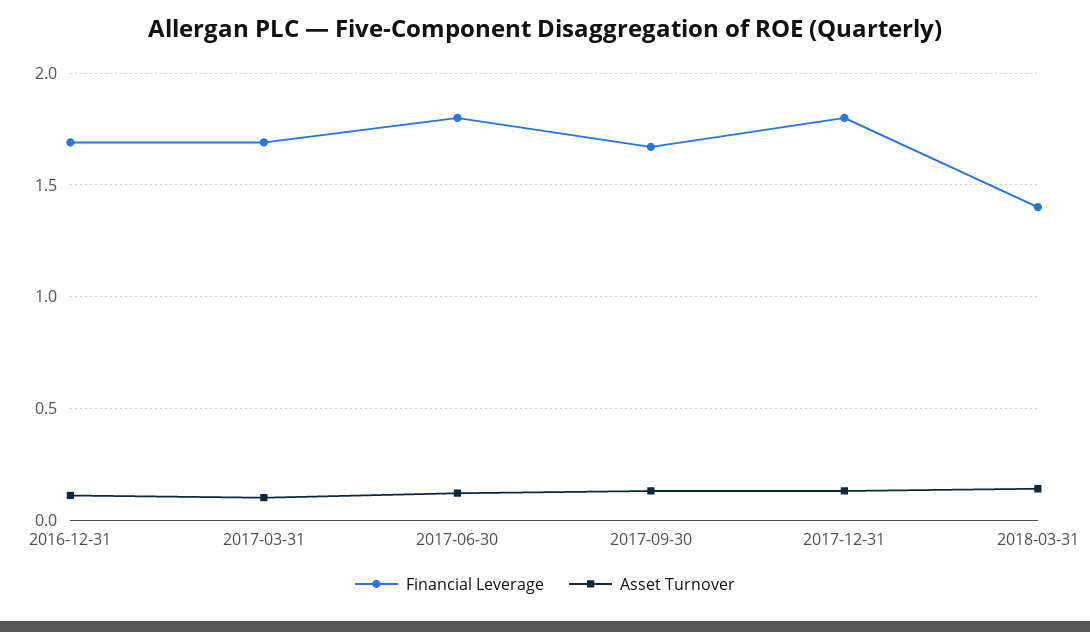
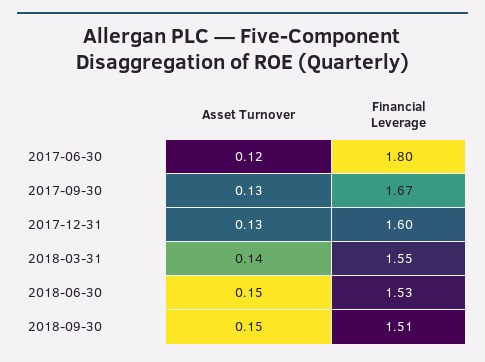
Financial Leverage, 2016-12-31: 1.7 -> none
Asset Turnover, 2016-12-31: 0.1 -> none
Financial Leverage, 2017-03-31: 1.7 -> none
Asset Turnover, 2017-03-31: 0.1 -> none
Financial Leverage, 2017-12-31: 1.8 -> 1.6
Financial Leverage, 2018-03-31: 1.4 -> 1.55
Asset Turnover, 2018-06-30: none -> 0.15
Financial Leverage, 2018-06-30: none -> 1.53
Asset Turnover, 2018-09-30: none -> 0.15
Financial Leverage, 2018-09-30: none -> 1.51

